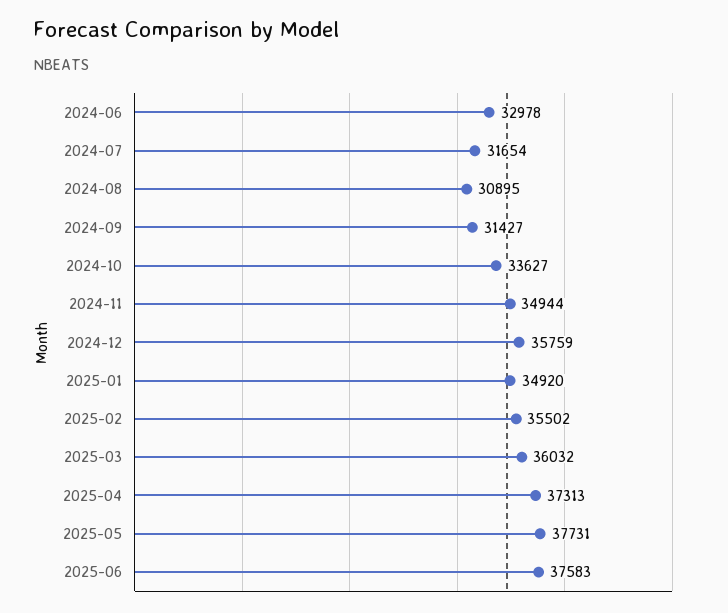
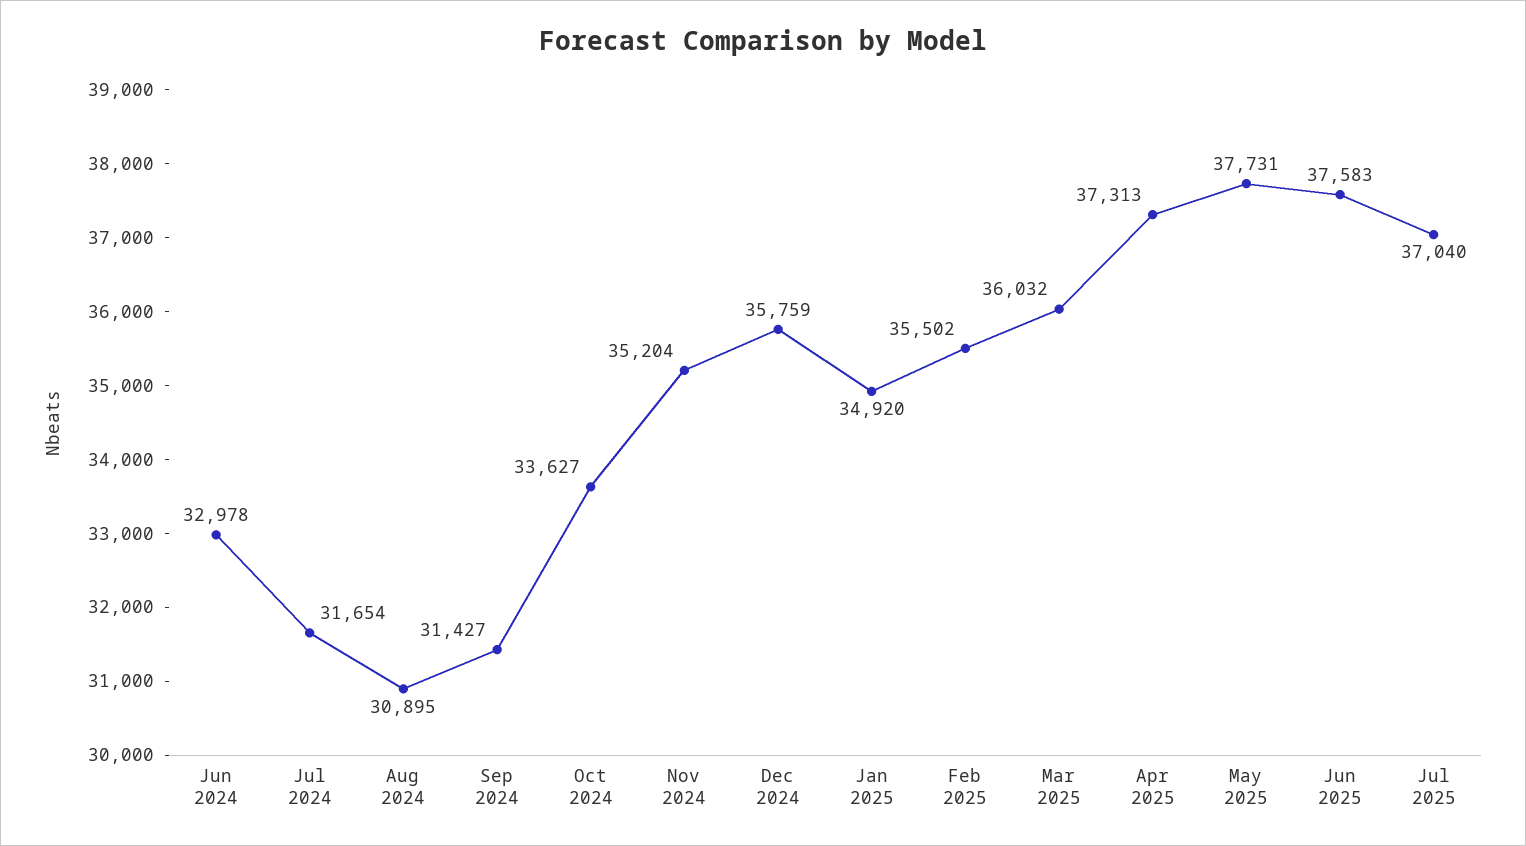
2024-11: 34944 -> 35204
Jul 2025: none -> 37040

